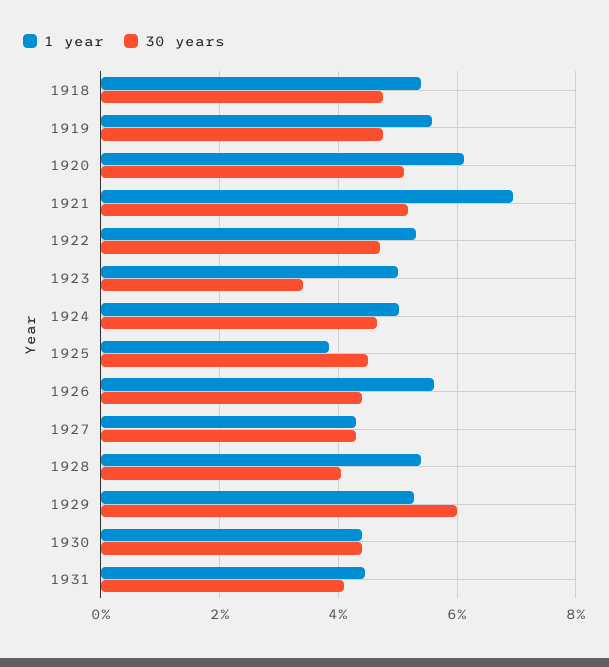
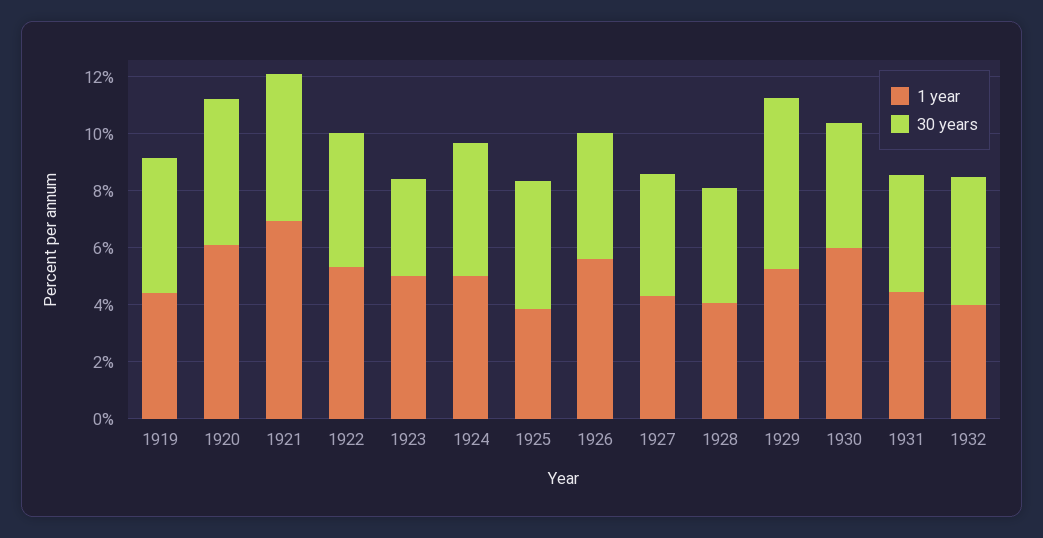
1 year, 1918: 5.4 -> none
30 years, 1918: 4.8 -> none
1 year, 1919: 5.6 -> 4.5
1 year, 1928: 5.4 -> 4
1 year, 1930: 4.4 -> 6
1 year, 1932: none -> 4
30 years, 1932: none -> 4.5

